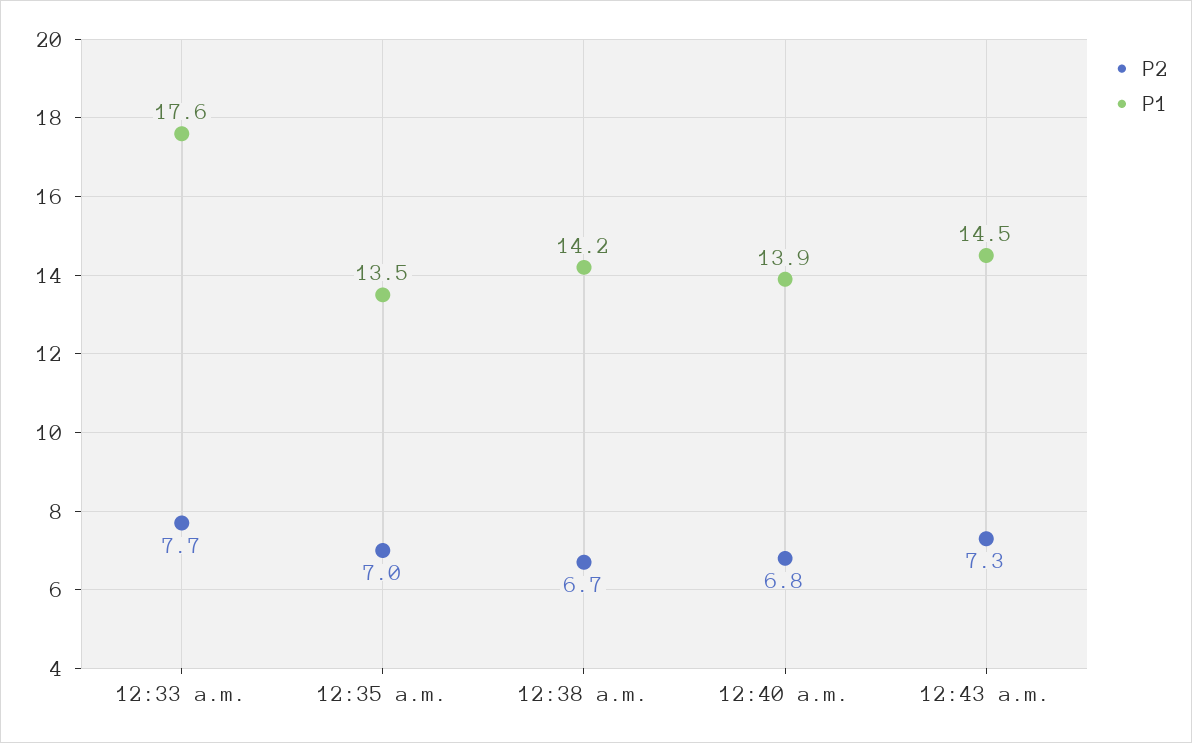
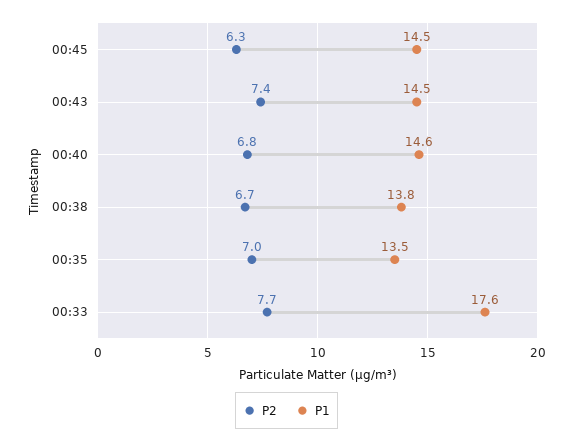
P1, 12:38 a.m.: 14.2 -> 13.8
P1, 12:40 a.m.: 13.9 -> 14.6
P2, 12:43 a.m.: 7.3 -> 7.4
P2, 00:45: none -> 6.3
P1, 00:45: none -> 14.5

